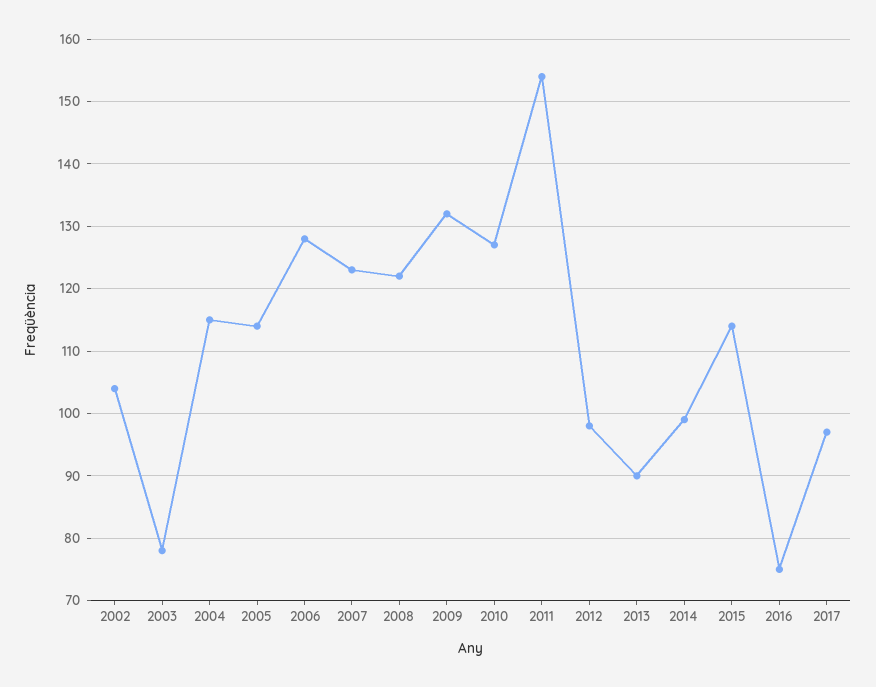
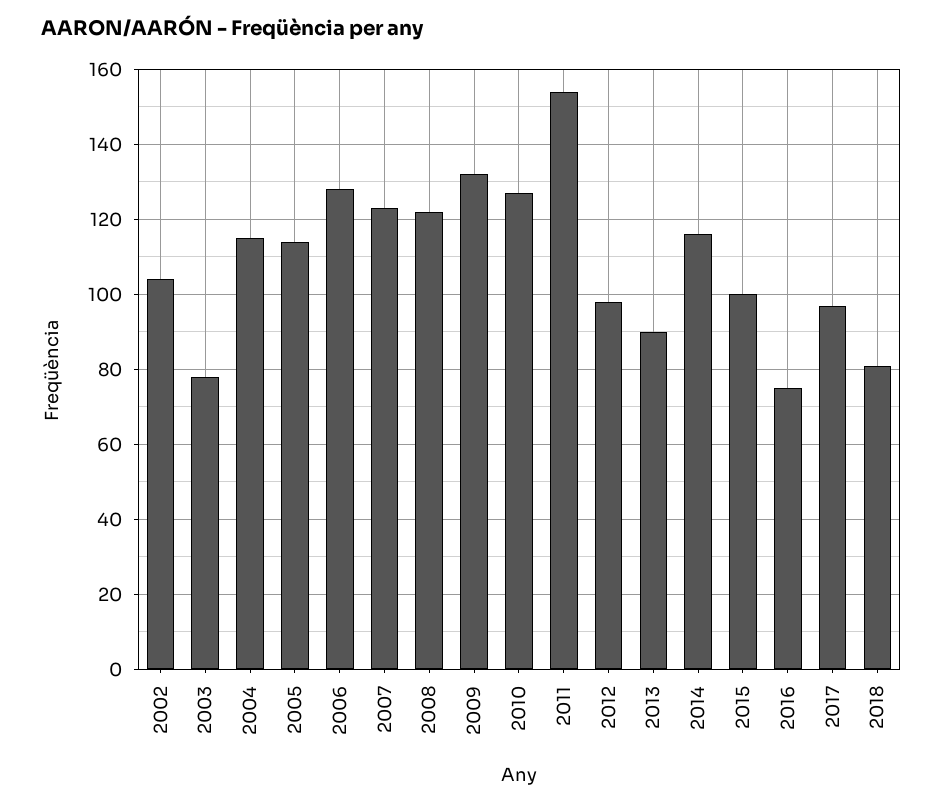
2014: 99 -> 115
2015: 114 -> 100
2018: none -> 80

